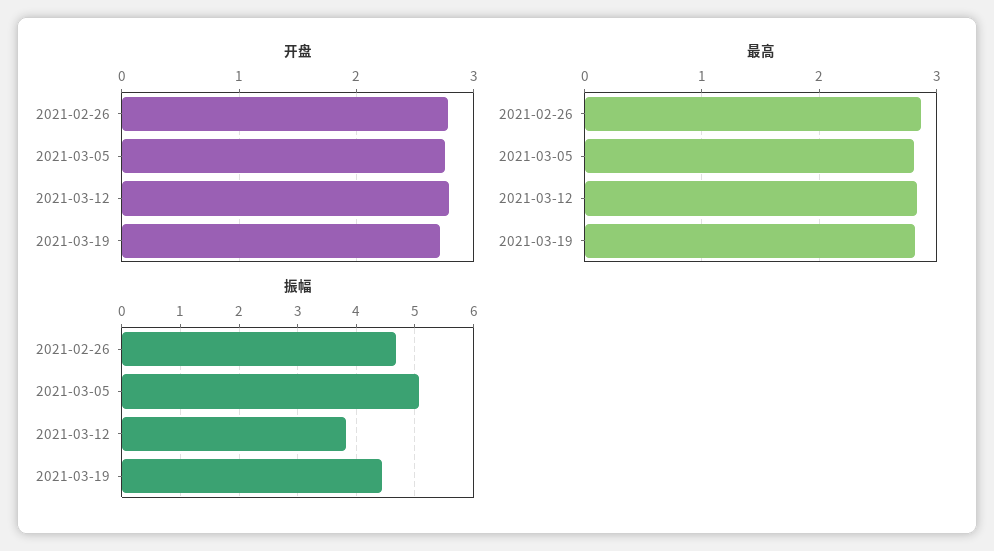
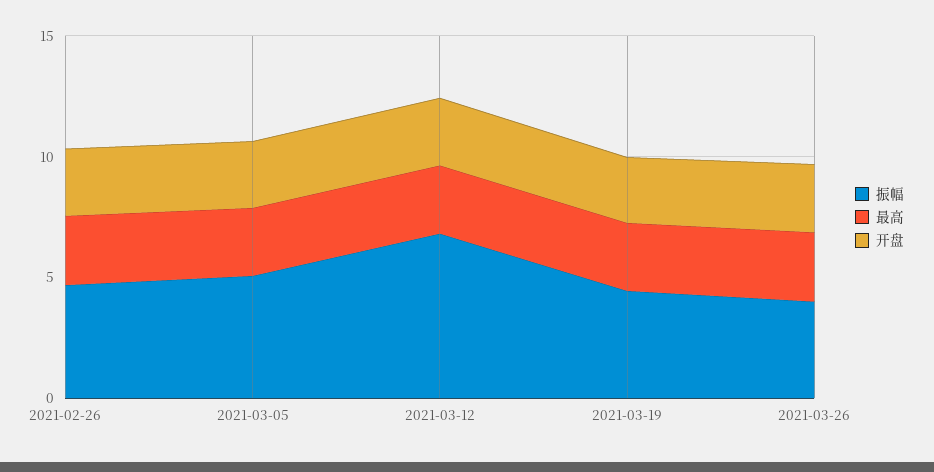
振幅, 2021-03-12: 3.8 -> 7
振幅, 2021-03-26: none -> 4
最高, 2021-03-26: none -> 3
开盘, 2021-03-26: none -> 3

